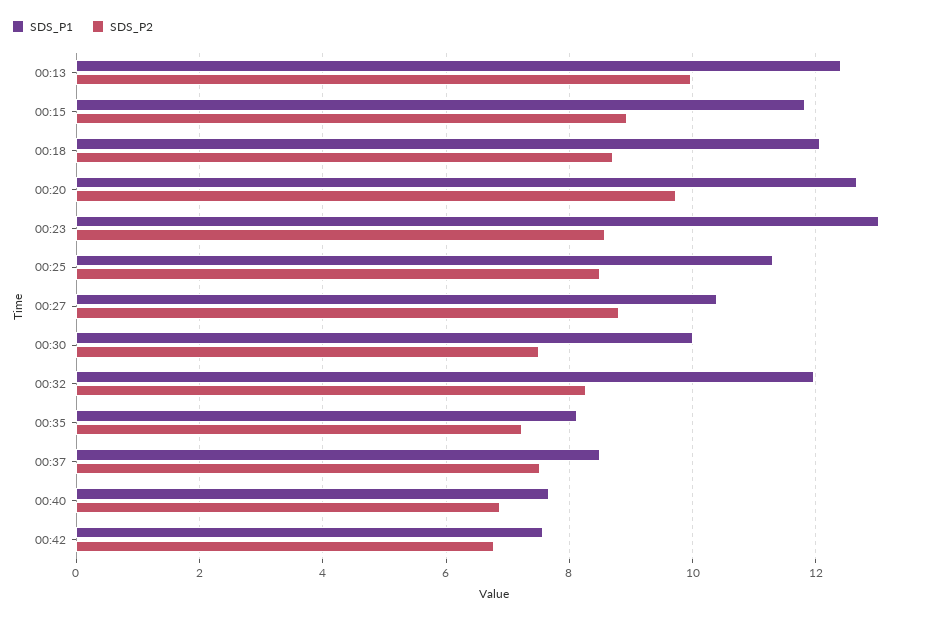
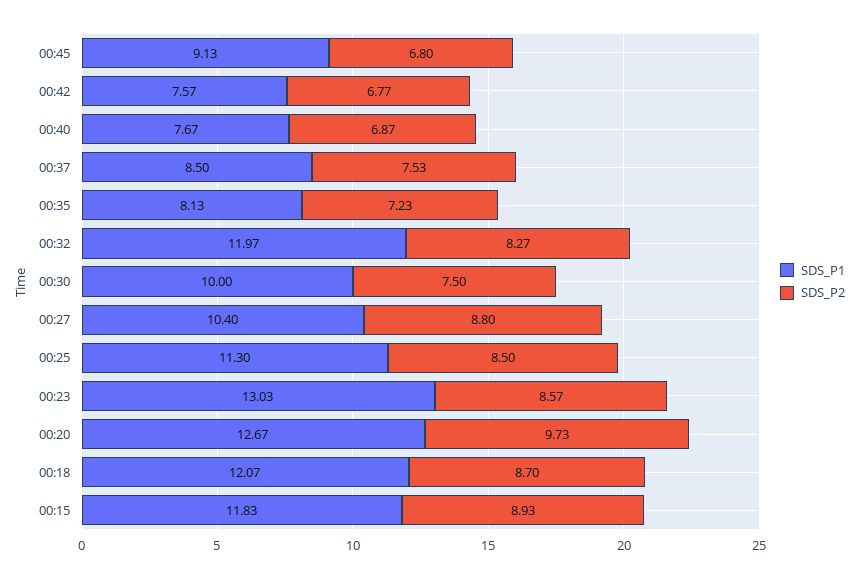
SDS_P1, 00:13: 12.4 -> none
SDS_P2, 00:13: 10 -> none
SDS_P1, 00:45: none -> 9.13
SDS_P2, 00:45: none -> 6.8

